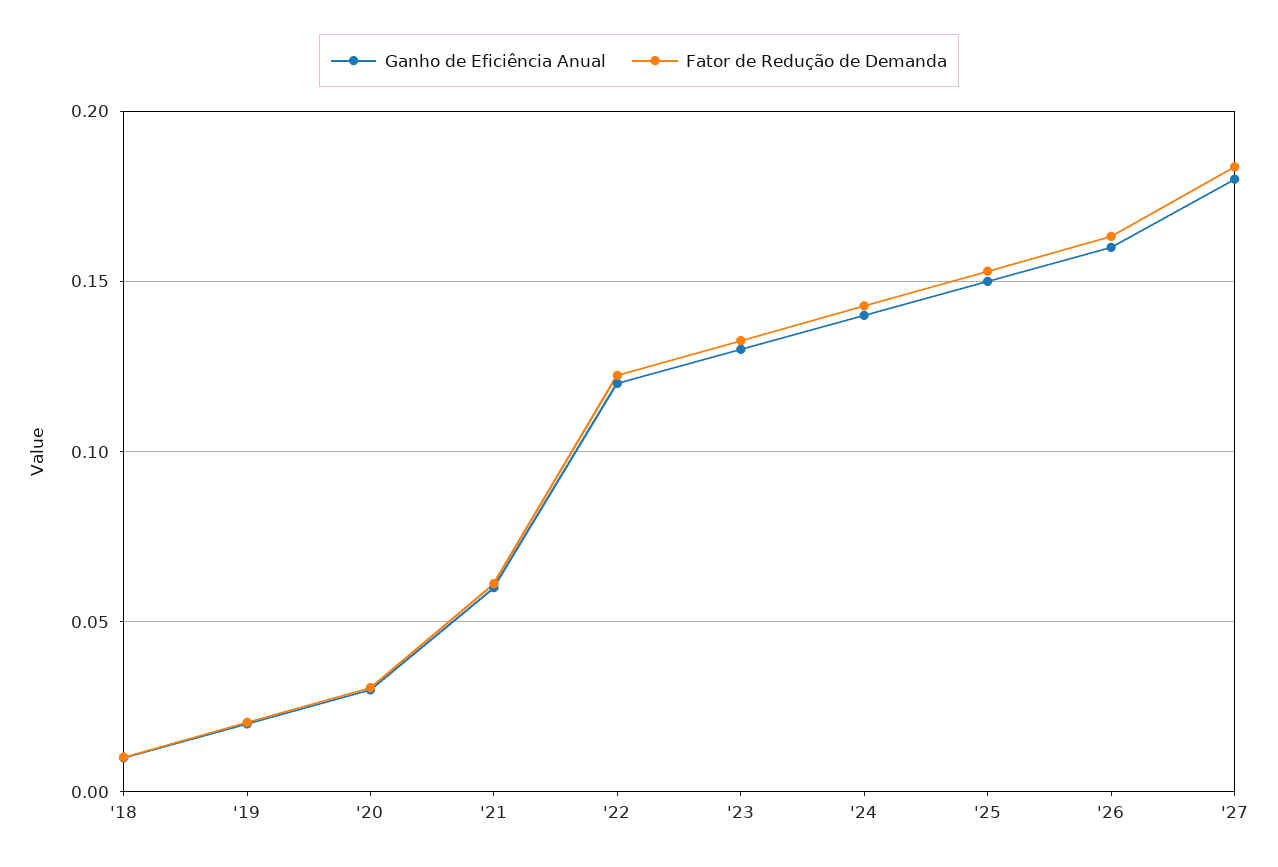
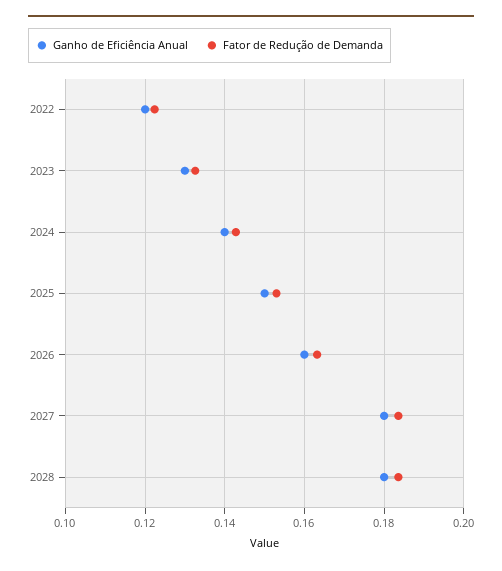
Ganho de Eficiência Anual, '18: 0.01 -> none
Fator de Redução de Demanda, '18: 0.01 -> none
Ganho de Eficiência Anual, '19: 0.02 -> none
Fator de Redução de Demanda, '19: 0.02 -> none
Ganho de Eficiência Anual, '20: 0.03 -> none
Fator de Redução de Demanda, '20: 0.03 -> none
Ganho de Eficiência Anual, '21: 0.06 -> none
Fator de Redução de Demanda, '21: 0.06 -> none
Ganho de Eficiência Anual, 2028: none -> 0.18
Fator de Redução de Demanda, 2028: none -> 0.184

